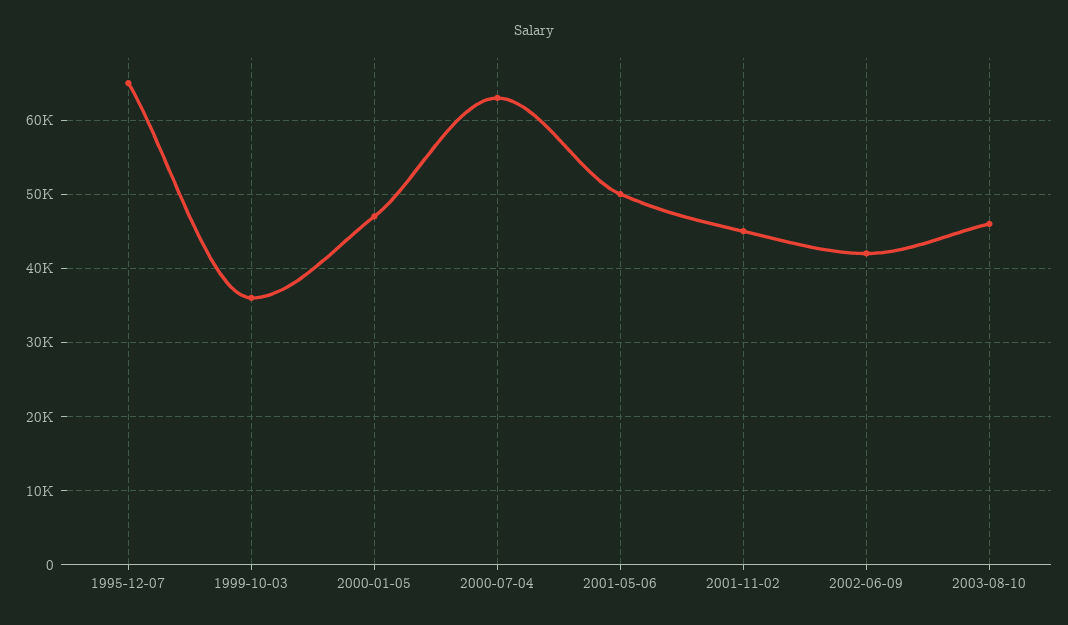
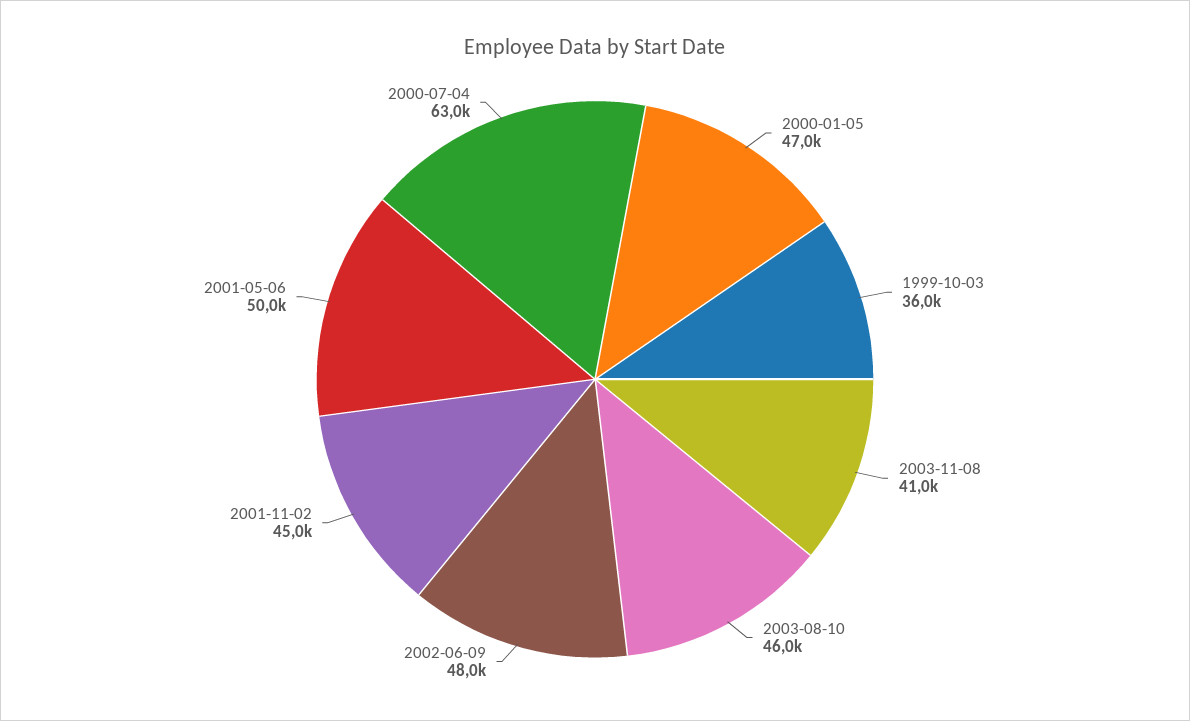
1995-12-07: 65000 -> none
2002-06-09: 42000 -> 48000
2003-11-08: none -> 41000

